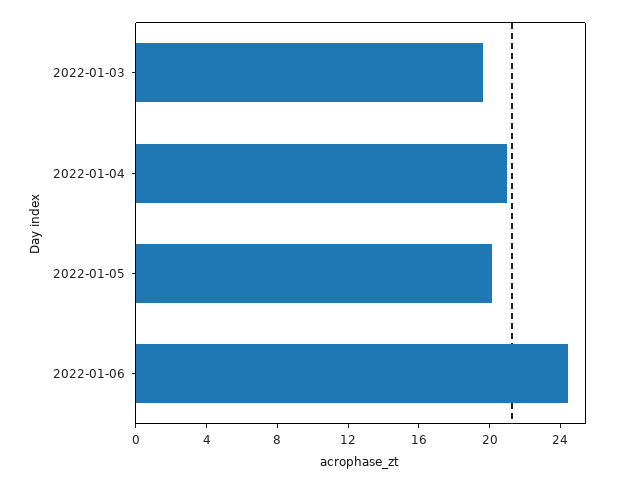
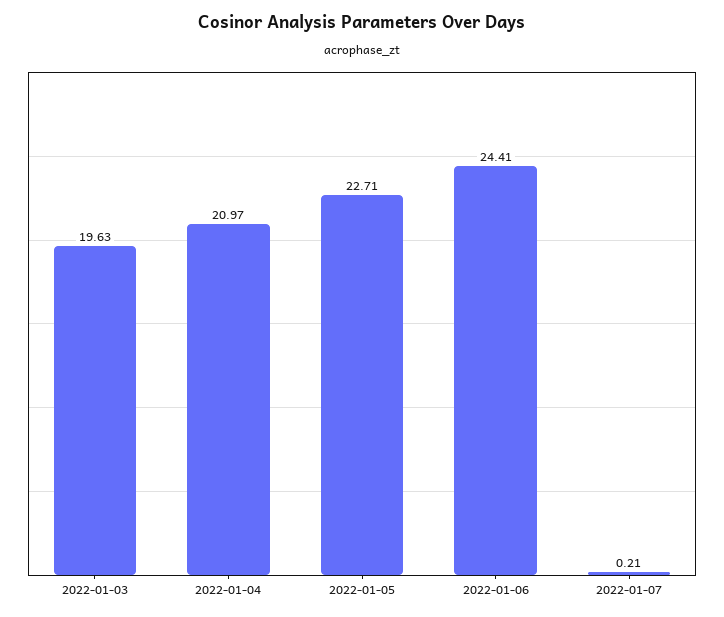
2022-01-05: 20 -> 22.71
2022-01-07: none -> 0.21

